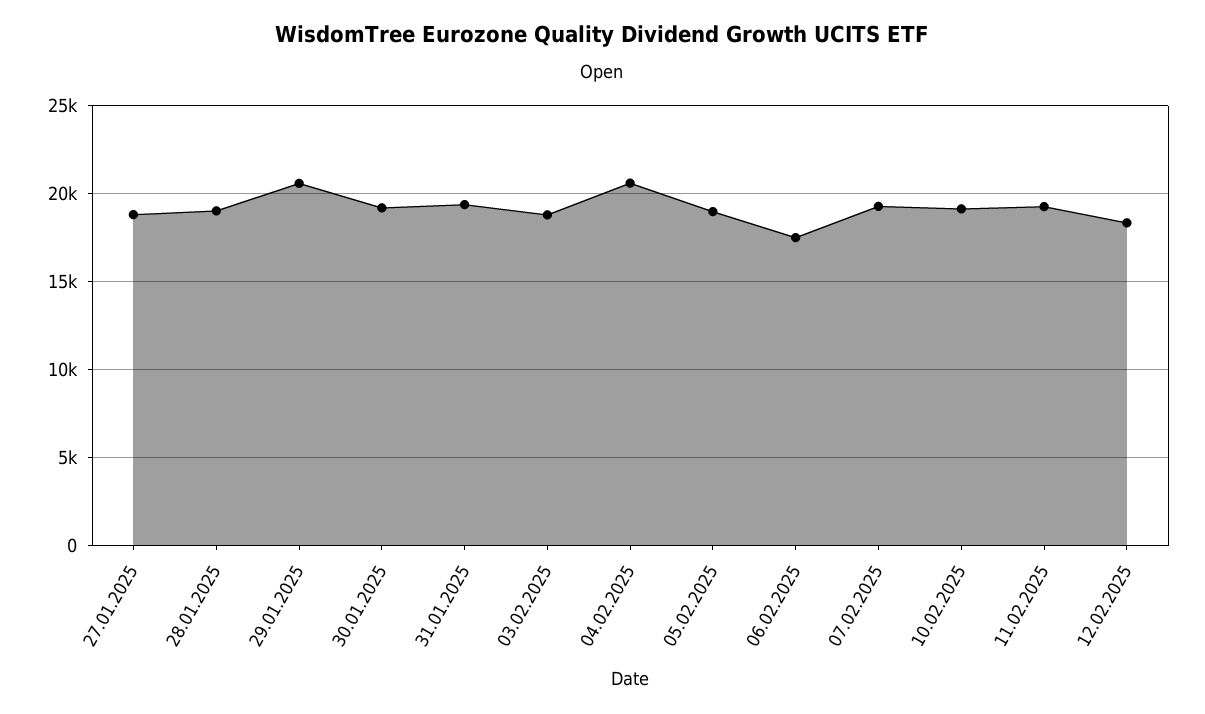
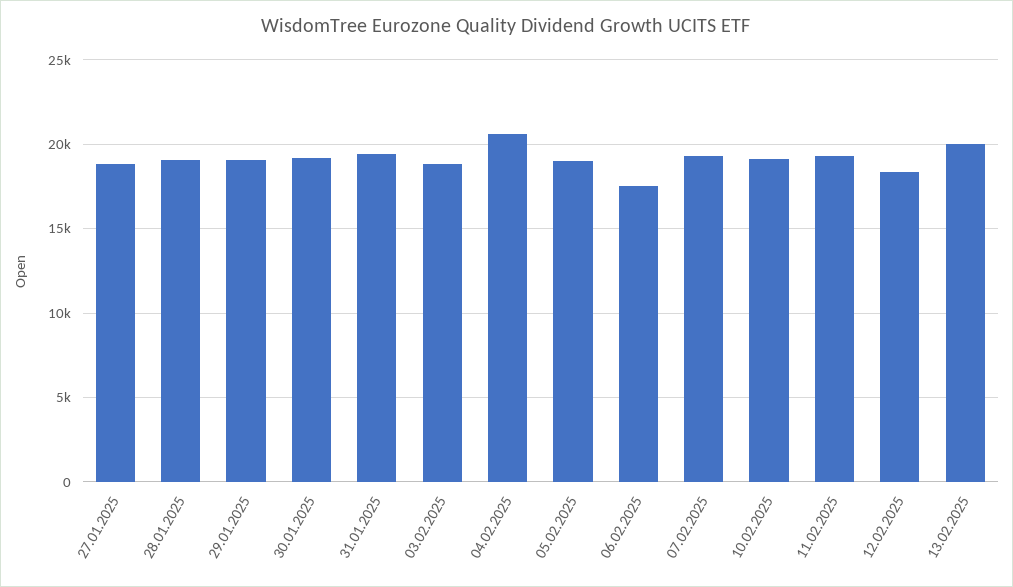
29.01.2025: 20500 -> 19000
13.02.2025: none -> 20000

